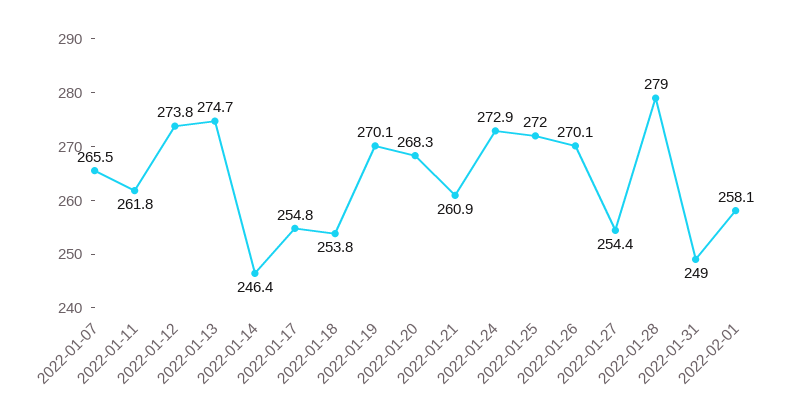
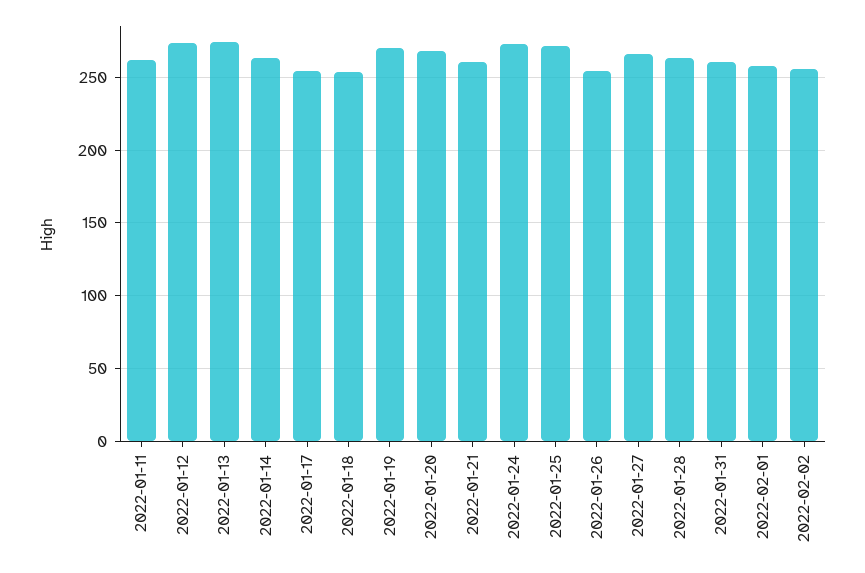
2022-01-07: 265.5 -> none
2022-01-14: 246.4 -> 265
2022-01-26: 270.1 -> 255
2022-01-27: 254.4 -> 265
2022-01-28: 279 -> 265
2022-01-31: 249 -> 260
2022-02-02: none -> 255

